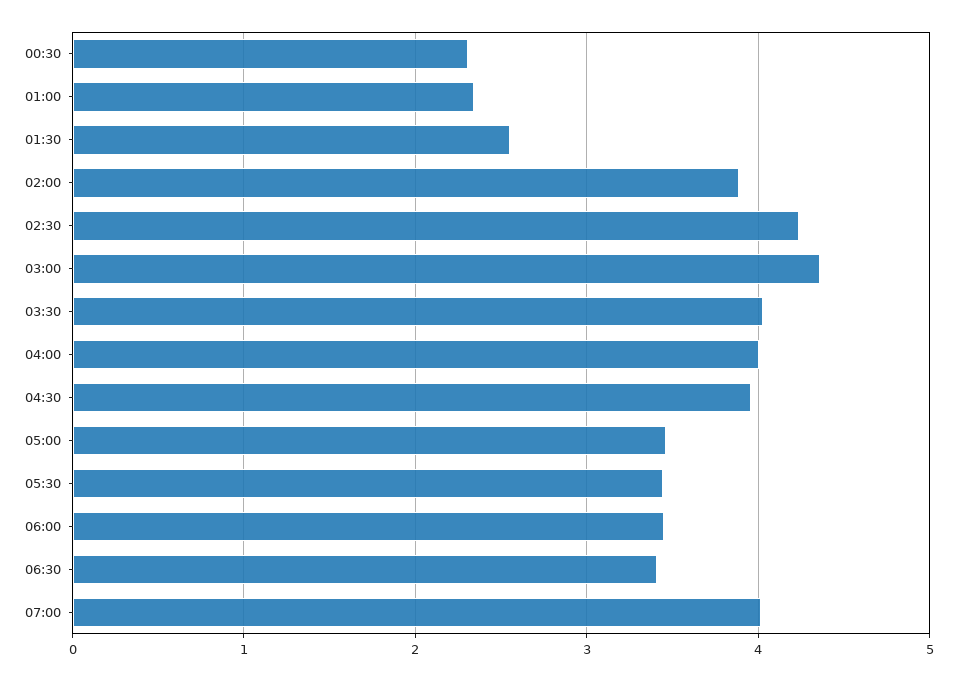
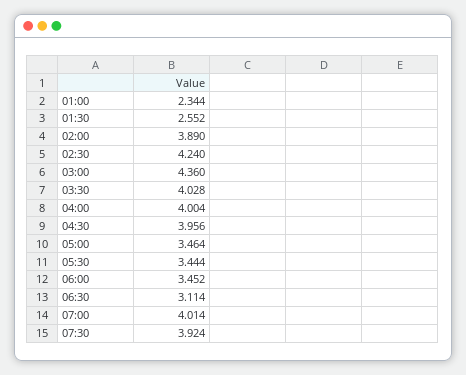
00:30: 2.3 -> none
06:30: 3.4 -> 3.114
07:30: none -> 3.924

